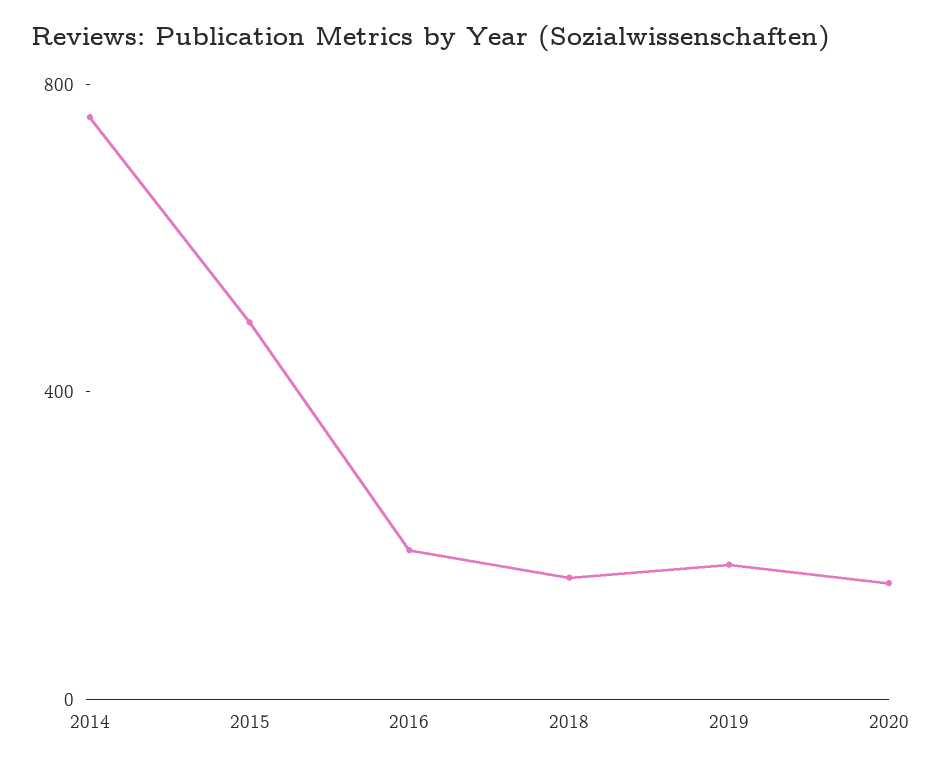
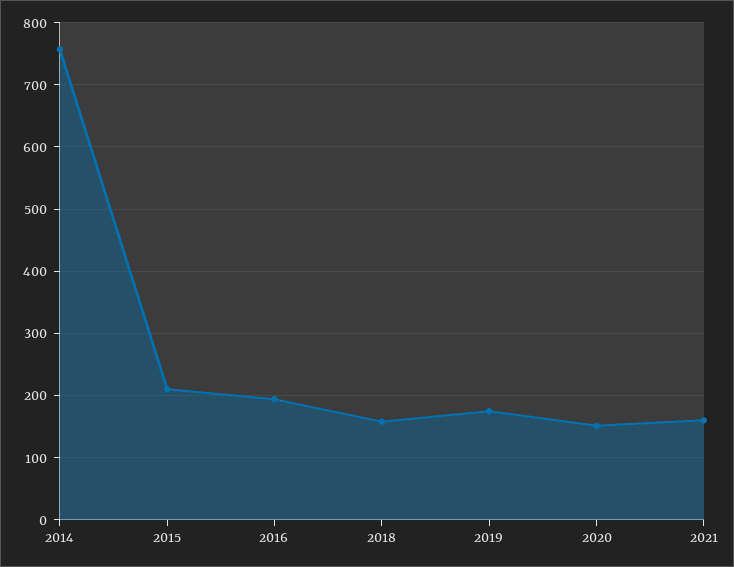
2015: 500 -> 210
2021: none -> 160

